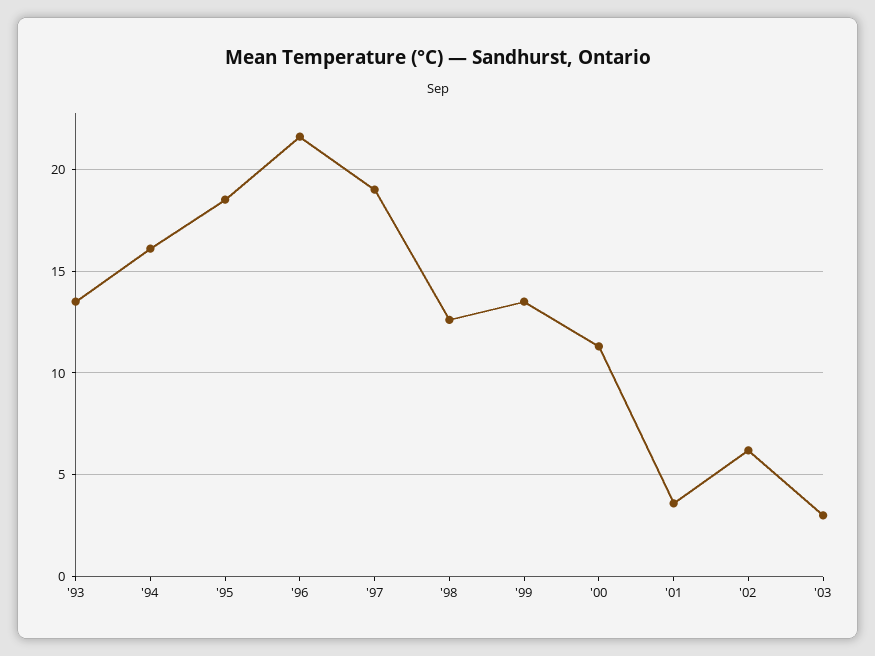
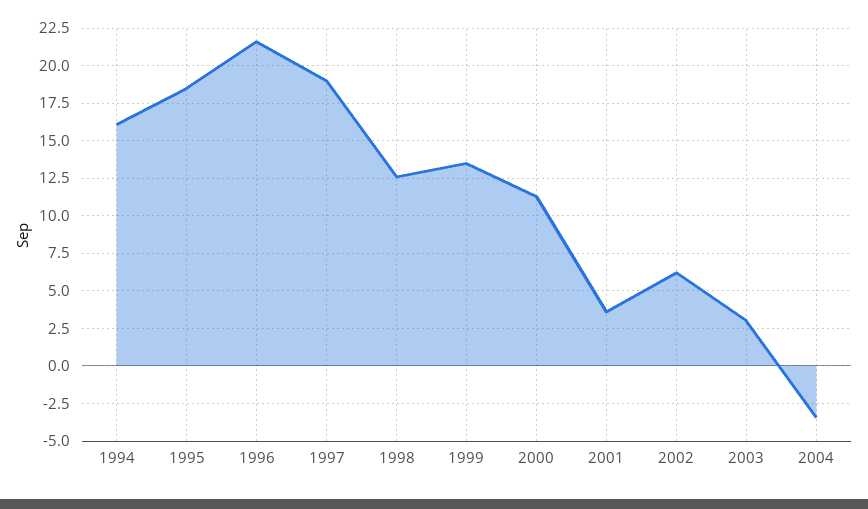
'93: 13.5 -> none
2004: none -> -3.5

